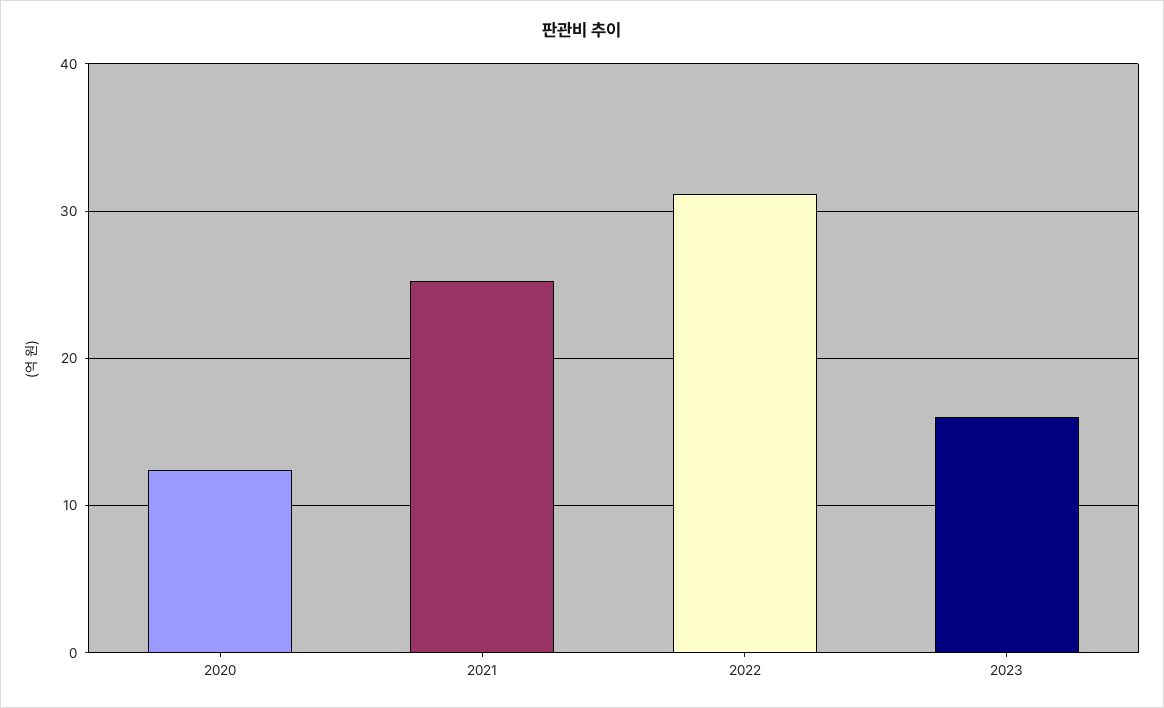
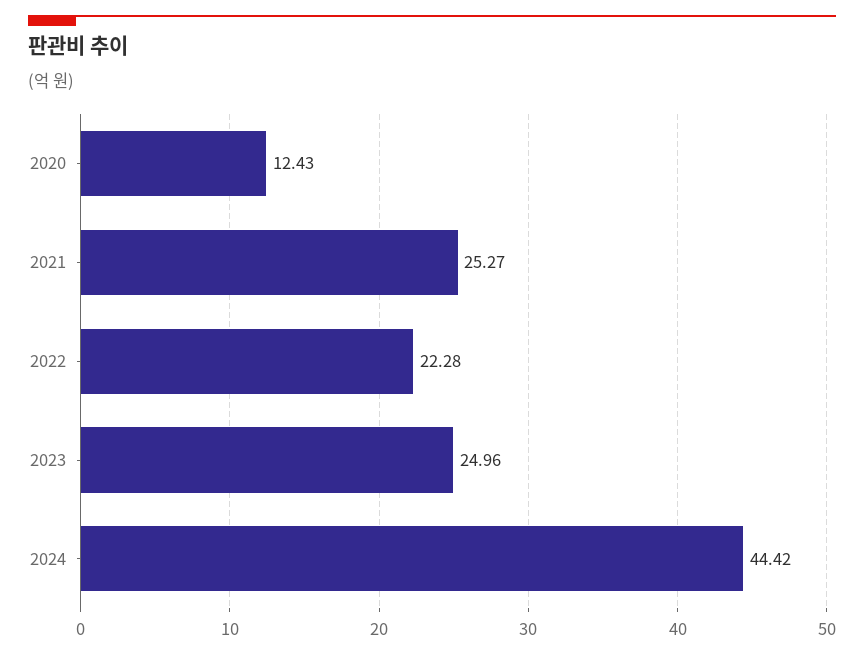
2022: 31 -> 22.28
2023: 16 -> 24.96
2024: none -> 44.42

